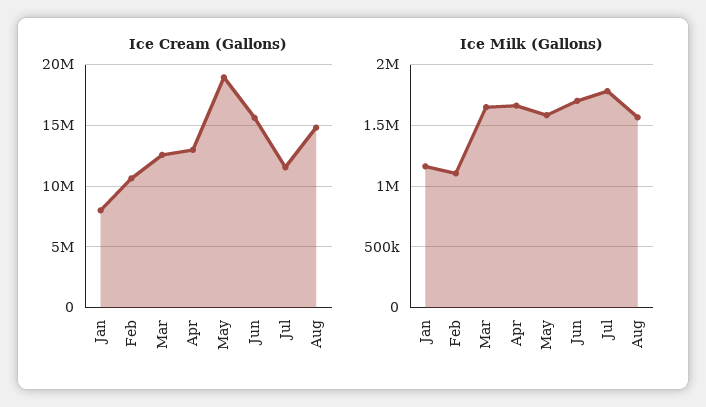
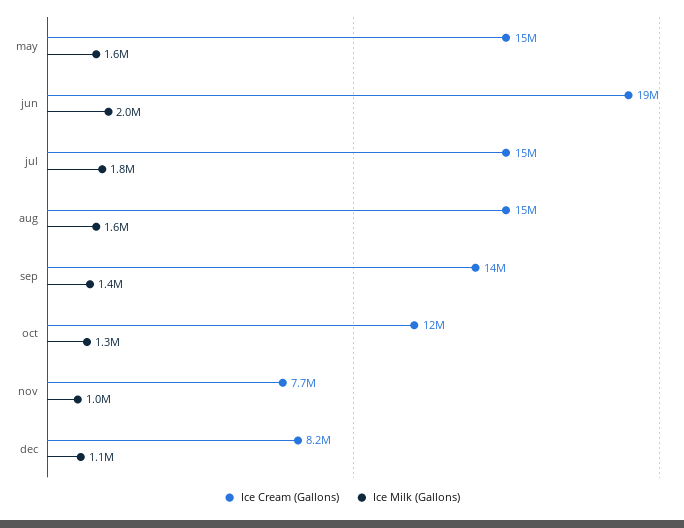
Ice Cream (Gallons), Jan: 8000000 -> none
Ice Cream (Gallons), Feb: 10500000 -> none
Ice Cream (Gallons), Mar: 12500000 -> none
Ice Cream (Gallons), Apr: 13000000 -> none
Ice Cream (Gallons), May: 19000000 -> 15000000
Ice Cream (Gallons), Jun: 15500000 -> 19000000
Ice Cream (Gallons), Jul: 11500000 -> 15000000
Ice Milk (Gallons), Jan: 1150000 -> none
Ice Milk (Gallons), Feb: 1100000 -> none
Ice Milk (Gallons), Mar: 1650000 -> none
Ice Milk (Gallons), Apr: 1650000 -> none
Ice Milk (Gallons), Jun: 1700000 -> 2000000
Ice Cream (Gallons), sep: none -> 14000000
Ice Milk (Gallons), sep: none -> 1400000
Ice Cream (Gallons), oct: none -> 12000000
Ice Milk (Gallons), oct: none -> 1300000
Ice Cream (Gallons), nov: none -> 7700000
Ice Milk (Gallons), nov: none -> 1000000
Ice Cream (Gallons), dec: none -> 8200000
Ice Milk (Gallons), dec: none -> 1100000

